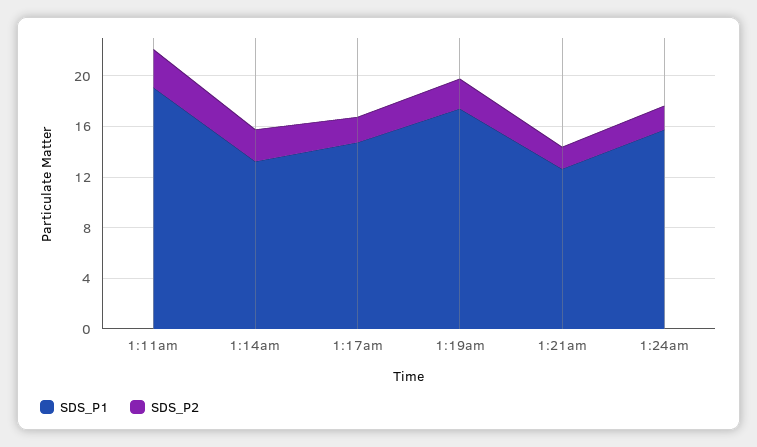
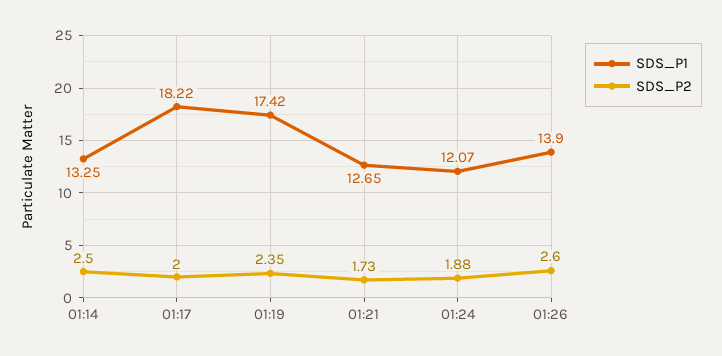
SDS_P1, 1:11am: 19 -> none
SDS_P2, 1:11am: 3 -> none
SDS_P1, 1:17am: 15 -> 18.22
SDS_P1, 1:24am: 16 -> 12.07
SDS_P1, 01:26: none -> 13.9
SDS_P2, 01:26: none -> 2.6

